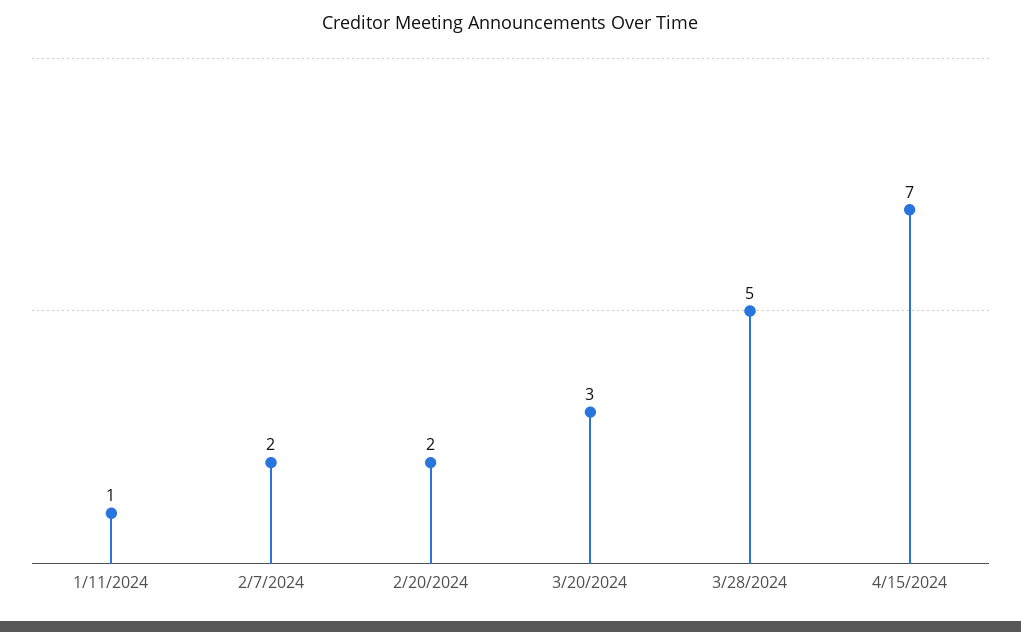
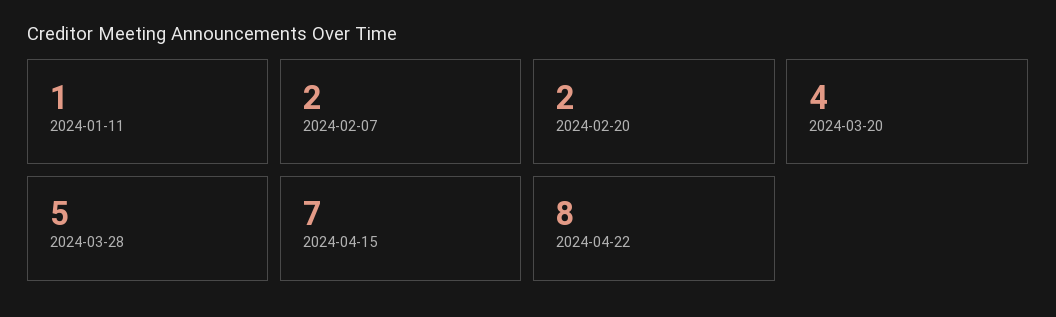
3/20/2024: 3 -> 4
2024-04-22: none -> 8

